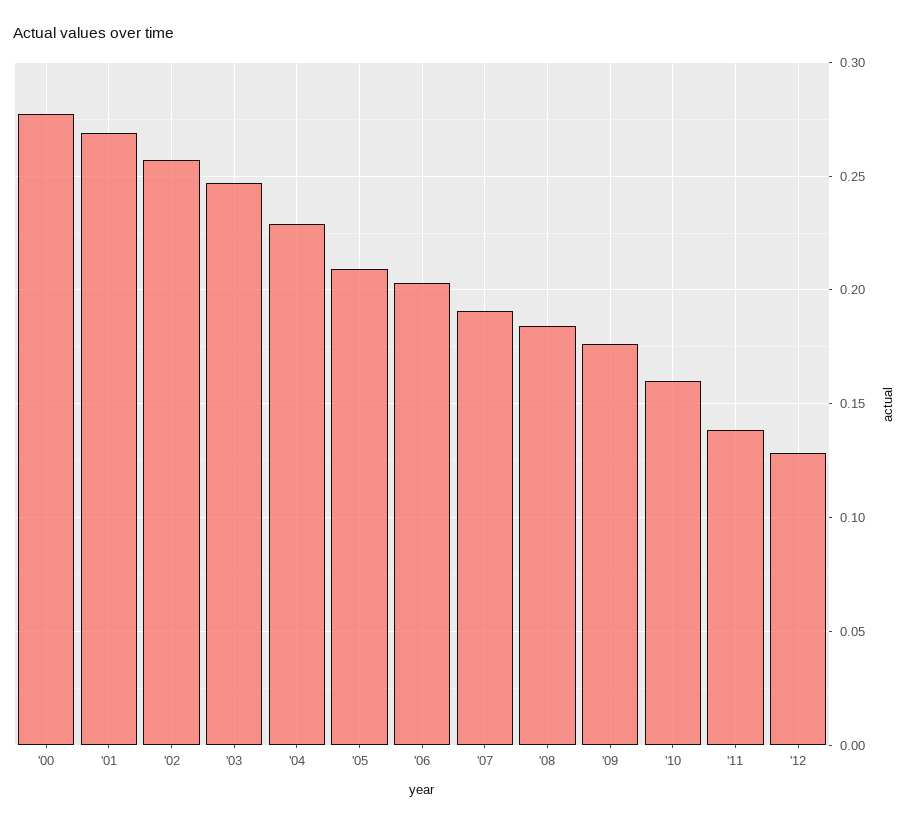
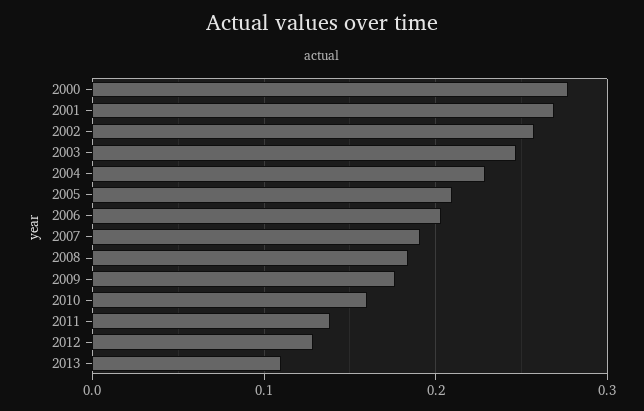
2013: none -> 0.11

